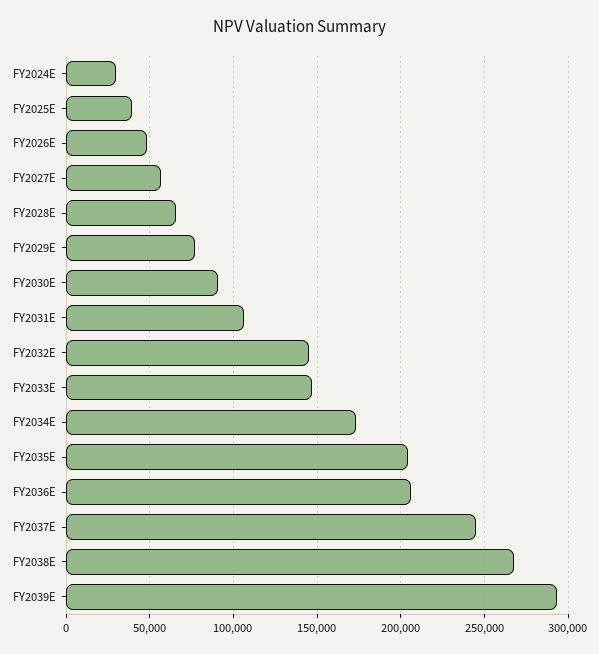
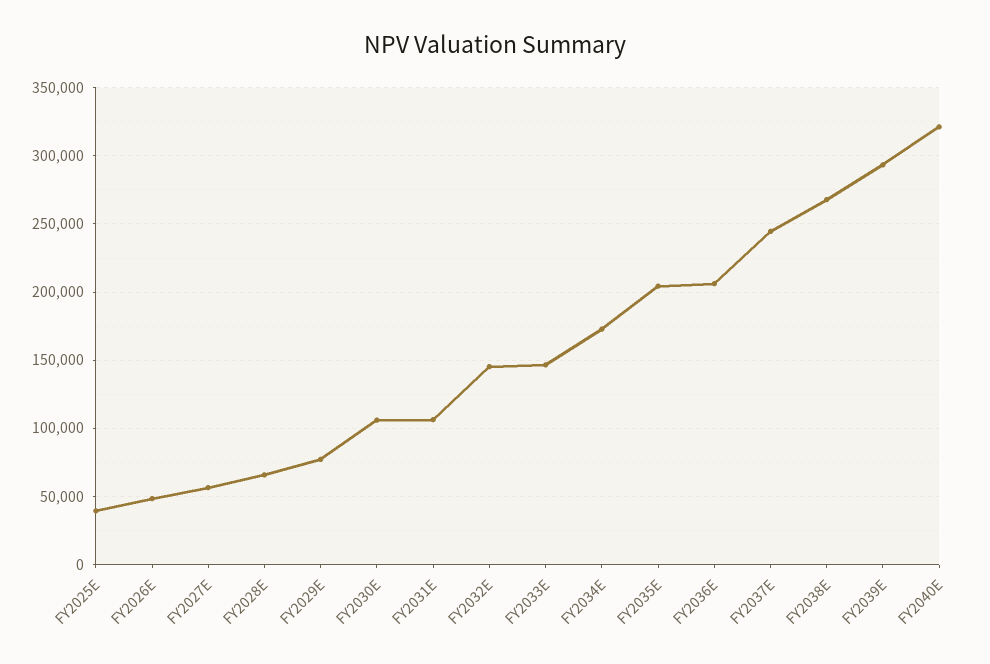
FY2024E: 30000 -> none
FY2030E: 90000 -> 105000
FY2040E: none -> 320000

